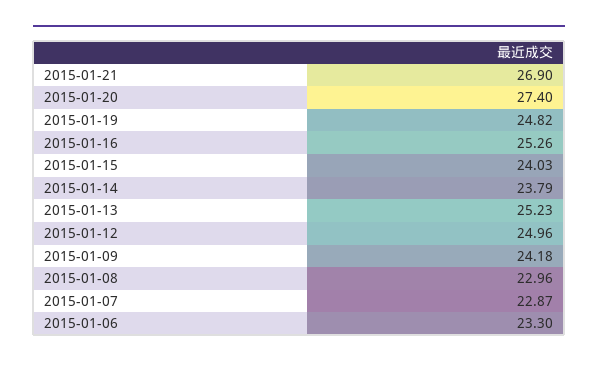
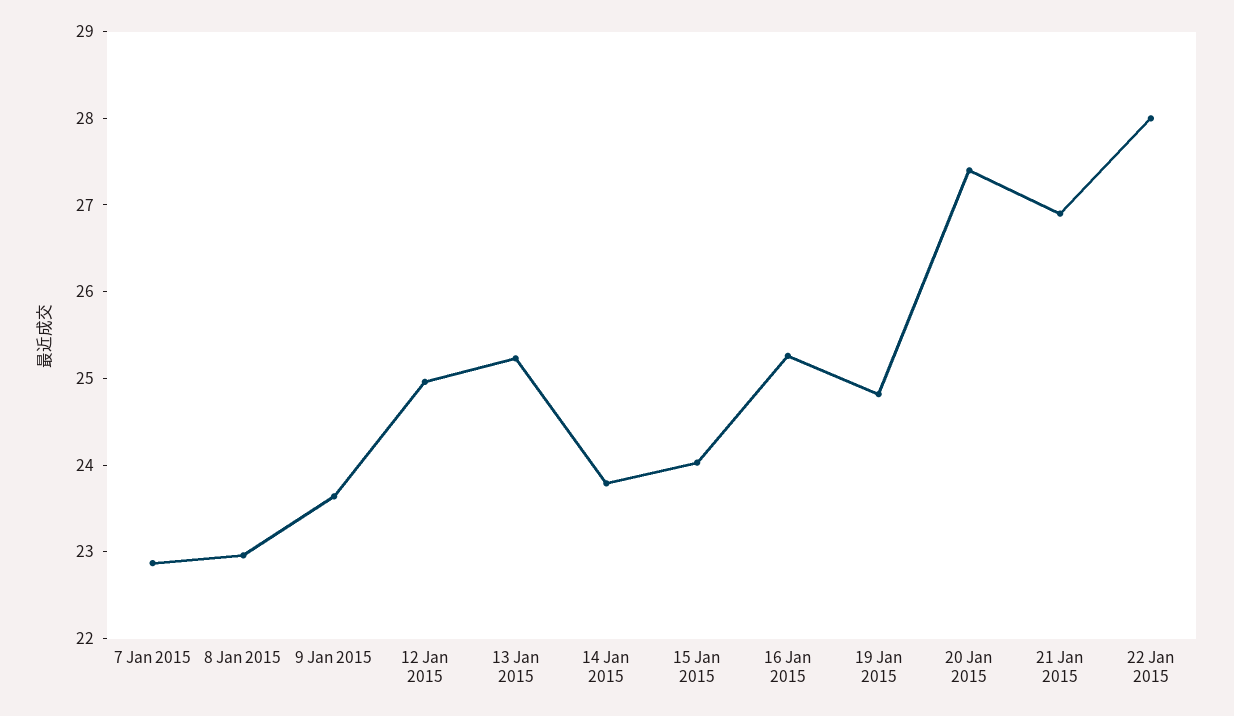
2015-01-09: 24.18 -> 23.6
2015-01-06: 23.3 -> none
22 Jan 2015: none -> 28

